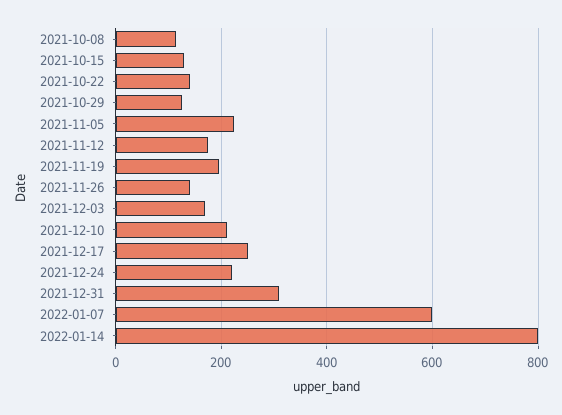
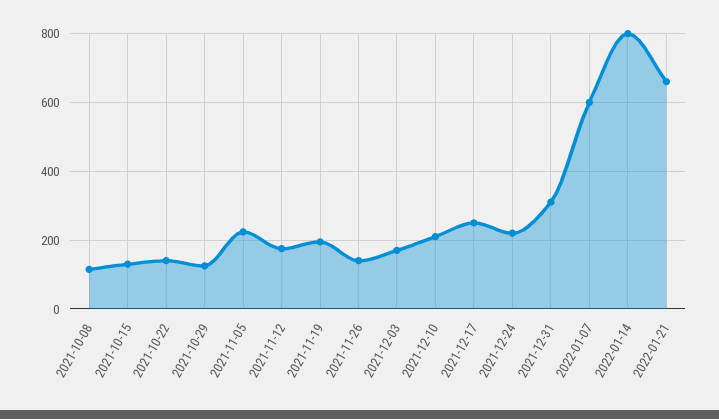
2022-01-21: none -> 660

